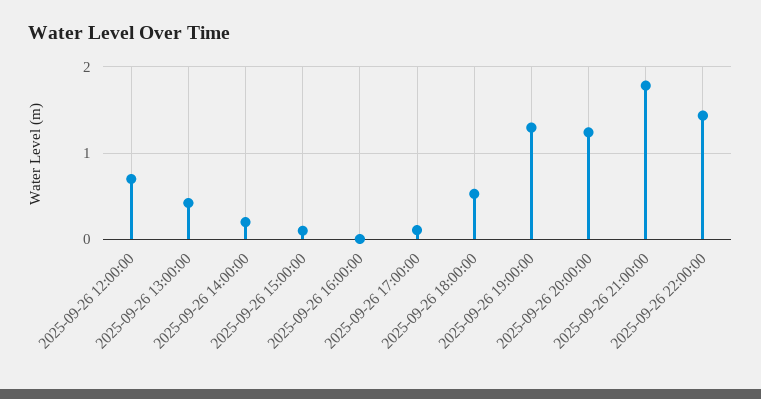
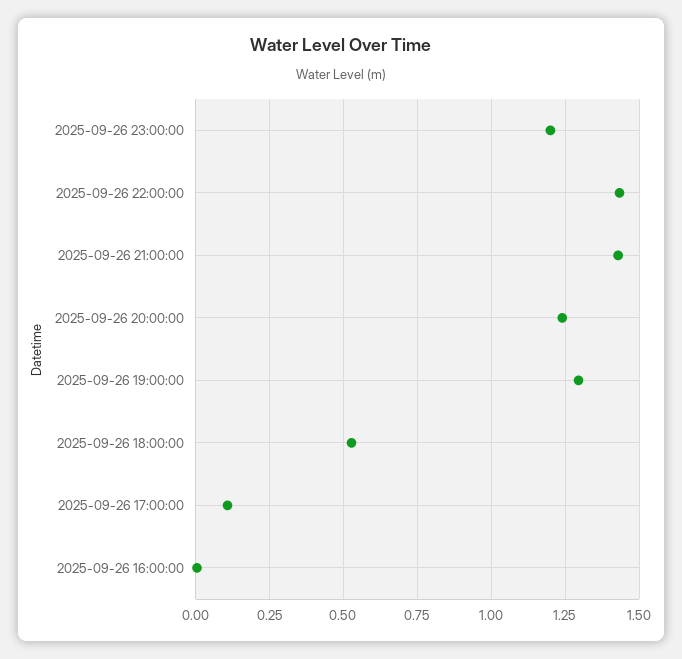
2025-09-26 12:00:00: 0.7 -> none
2025-09-26 13:00:00: 0.4 -> none
2025-09-26 14:00:00: 0.2 -> none
2025-09-26 15:00:00: 0.1 -> none
2025-09-26 21:00:00: 1.8 -> 1.425
2025-09-26 23:00:00: none -> 1.2

